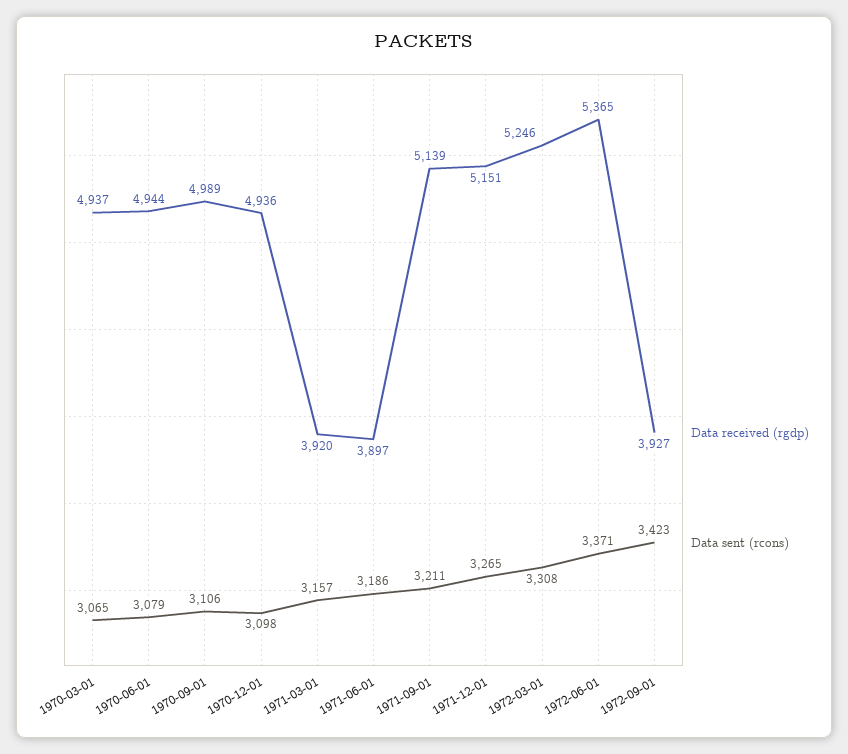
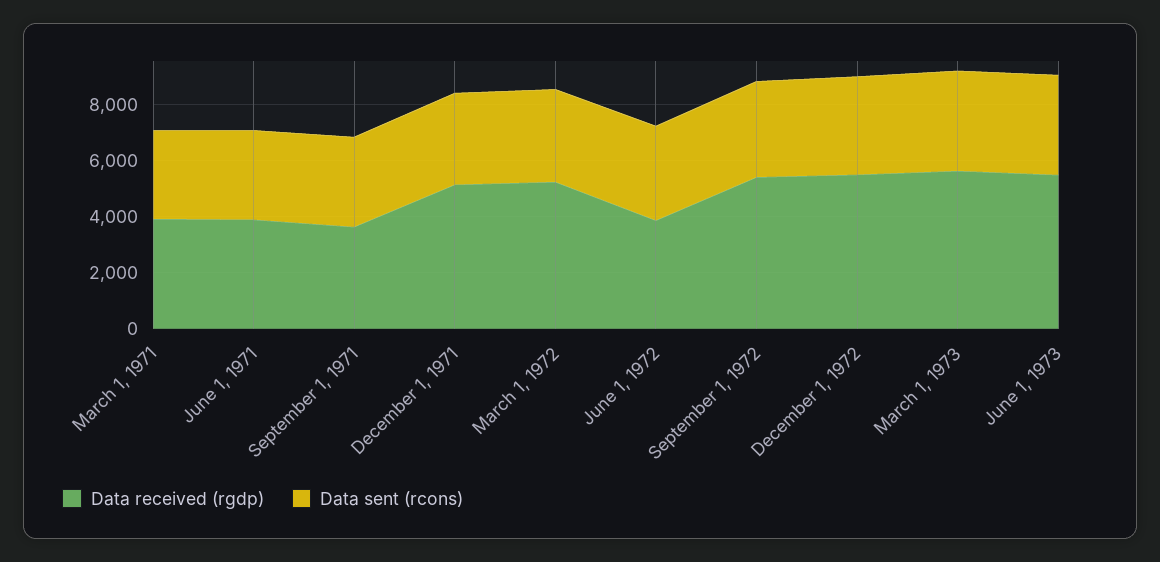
Data received (rgdp), 1970-03-01: 4937 -> none
Data sent (rcons), 1970-03-01: 3065 -> none
Data received (rgdp), 1970-06-01: 4944 -> none
Data sent (rcons), 1970-06-01: 3079 -> none
Data received (rgdp), 1970-09-01: 4989 -> none
Data sent (rcons), 1970-09-01: 3106 -> none
Data received (rgdp), 1970-12-01: 4936 -> none
Data sent (rcons), 1970-12-01: 3098 -> none
Data received (rgdp), 1971-09-01: 5139 -> 3500
Data received (rgdp), 1972-06-01: 5365 -> 4000
Data received (rgdp), 1972-09-01: 3927 -> 5500
Data received (rgdp), December 1, 1972: none -> 5500
Data sent (rcons), December 1, 1972: none -> 3500
Data received (rgdp), March 1, 1973: none -> 5500
Data sent (rcons), March 1, 1973: none -> 3500
Data received (rgdp), June 1, 1973: none -> 5500
Data sent (rcons), June 1, 1973: none -> 3500

